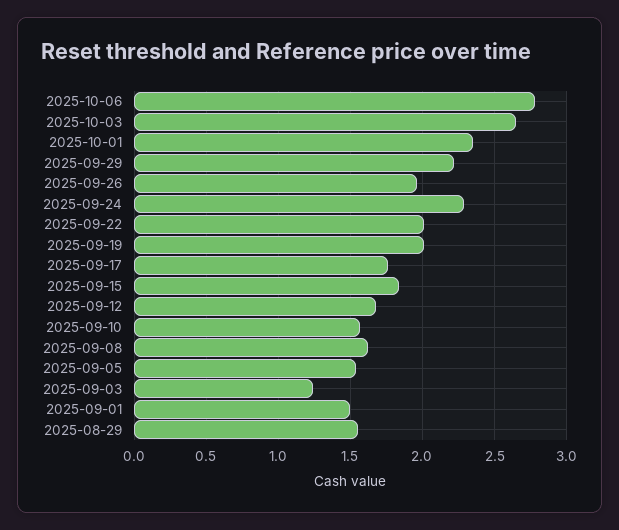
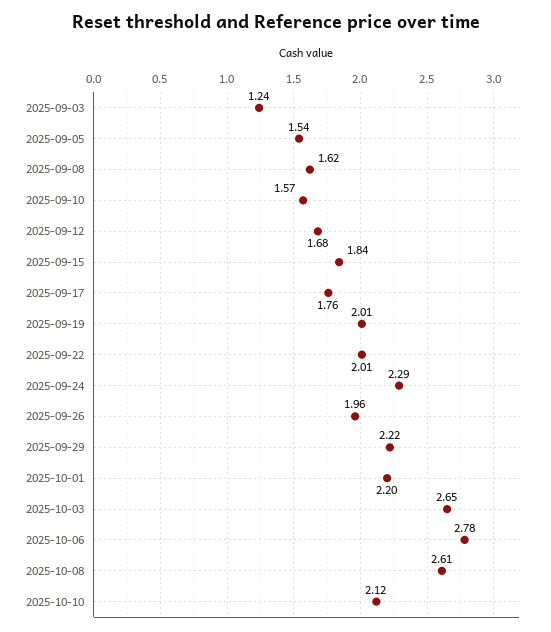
2025-10-01: 2.35 -> 2.2
2025-09-01: 1.5 -> none
2025-08-29: 1.55 -> none
2025-10-08: none -> 2.61
2025-10-10: none -> 2.12

